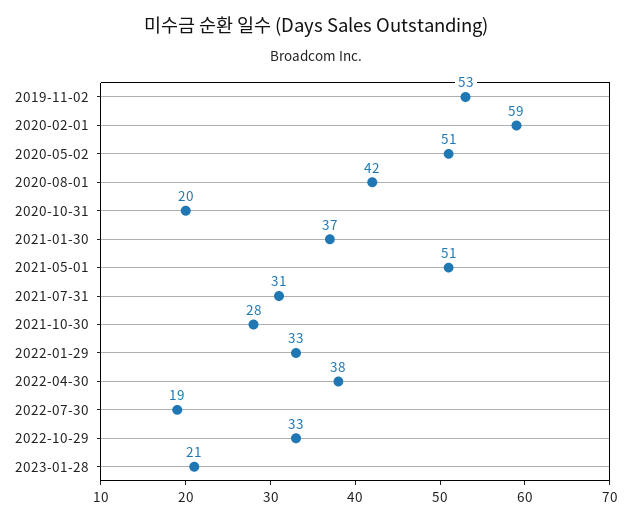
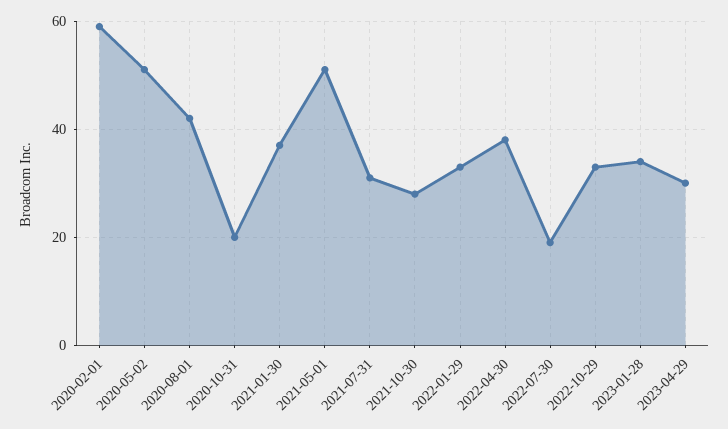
2019-11-02: 53 -> none
2023-01-28: 21 -> 35
2023-04-29: none -> 30

